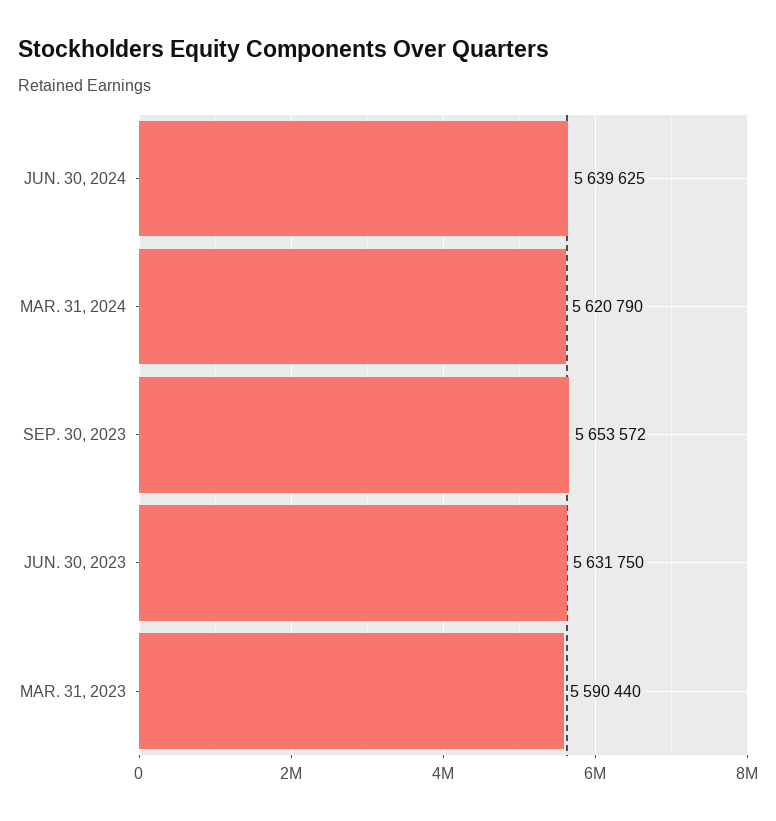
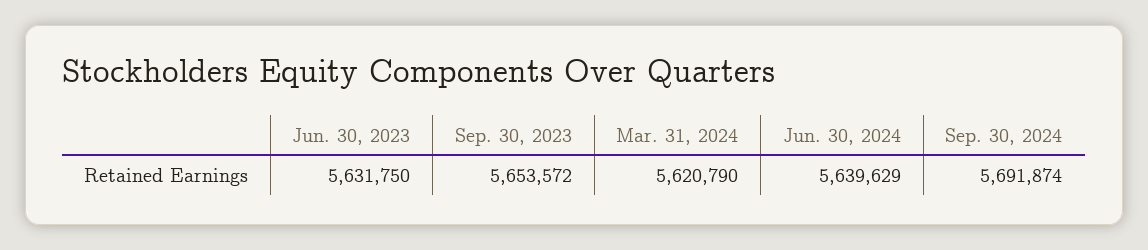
JUN. 30, 2024: 5639625 -> 5639629
MAR. 31, 2023: 5590440 -> none
Sep. 30, 2024: none -> 5691874

